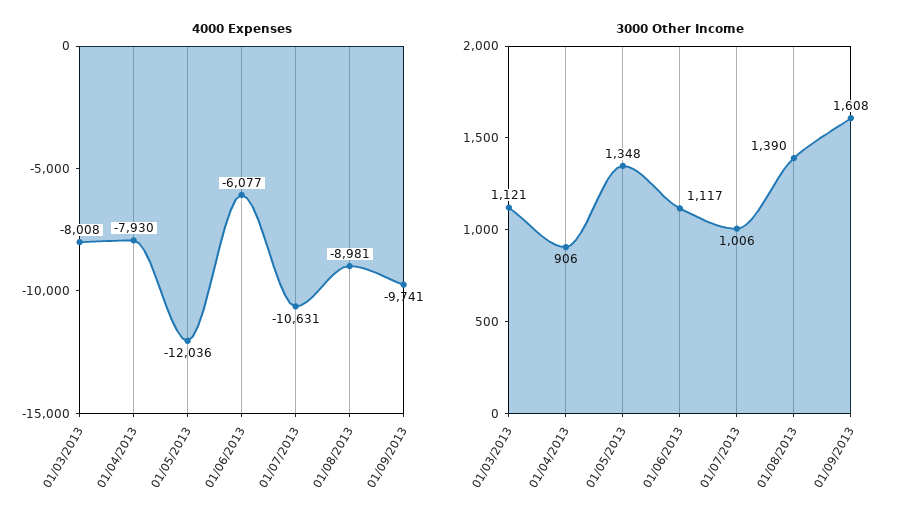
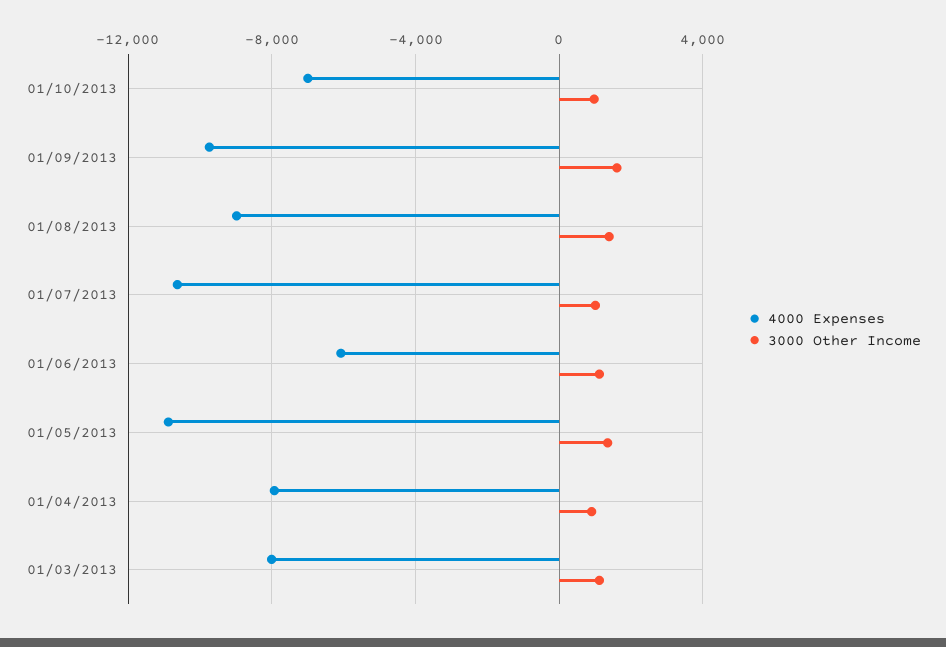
4000 Expenses, 01/05/2013: -12036 -> -11000
4000 Expenses, 01/10/2013: none -> -7000
3000 Other Income, 01/10/2013: none -> 1000

